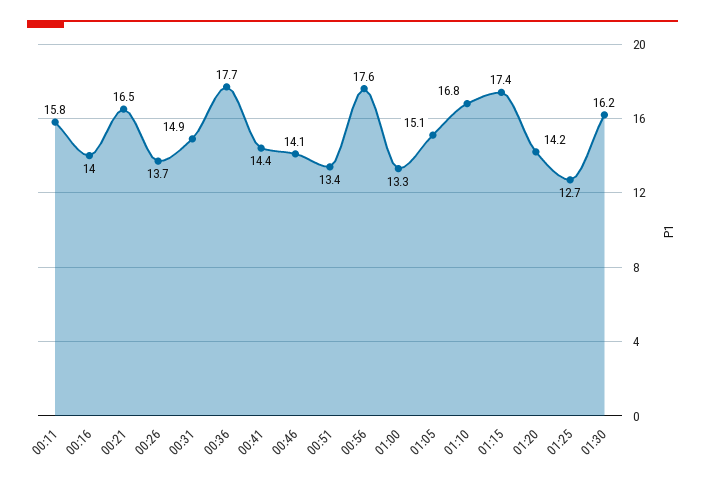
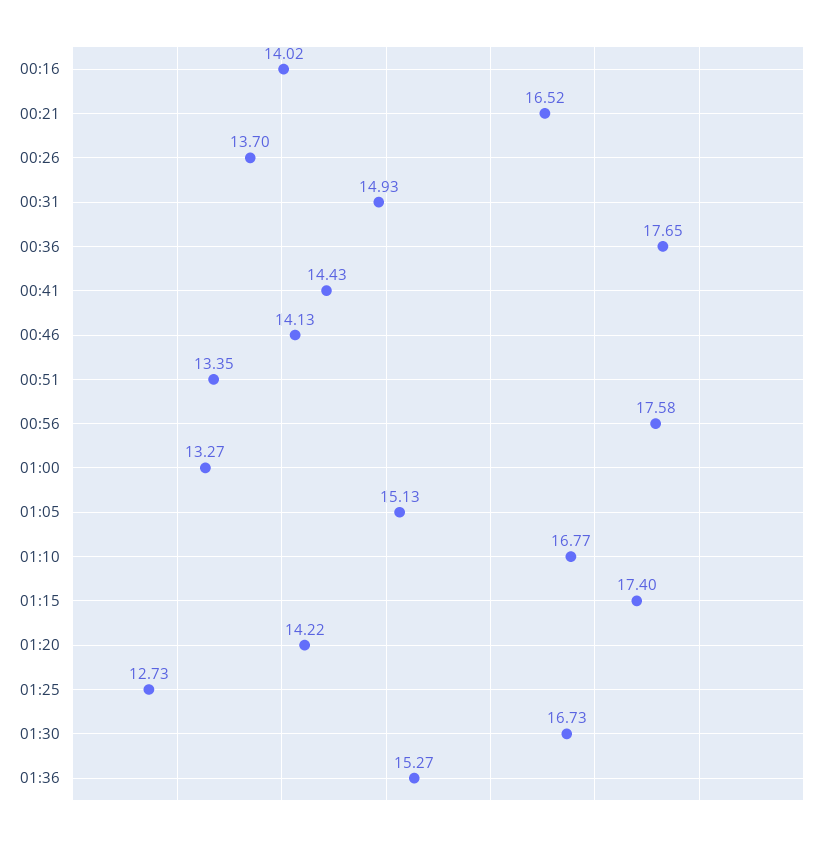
00:11: 15.8 -> none
01:30: 16.2 -> 16.73
01:36: none -> 15.27

